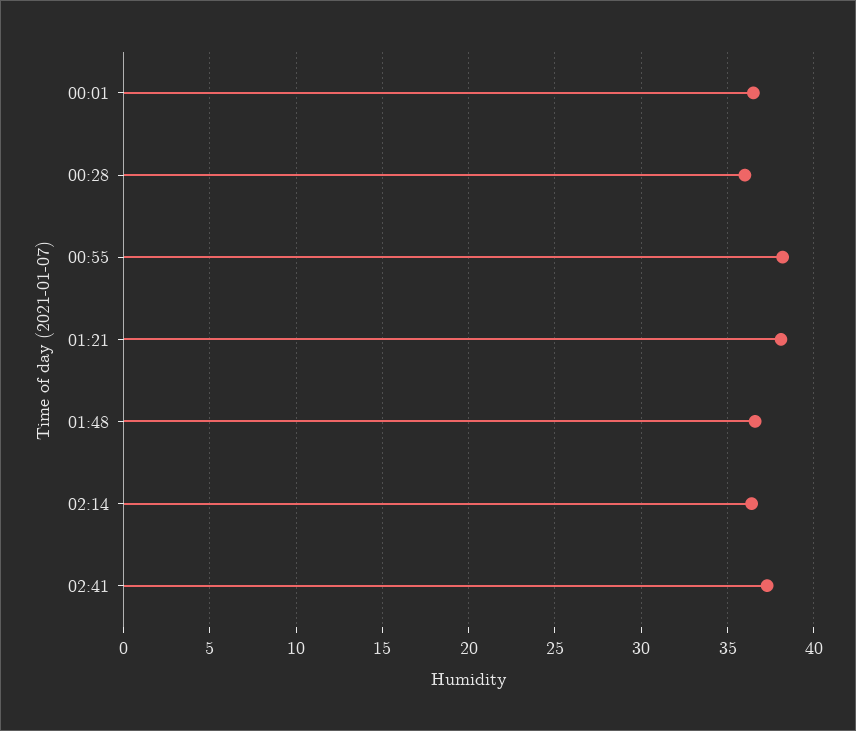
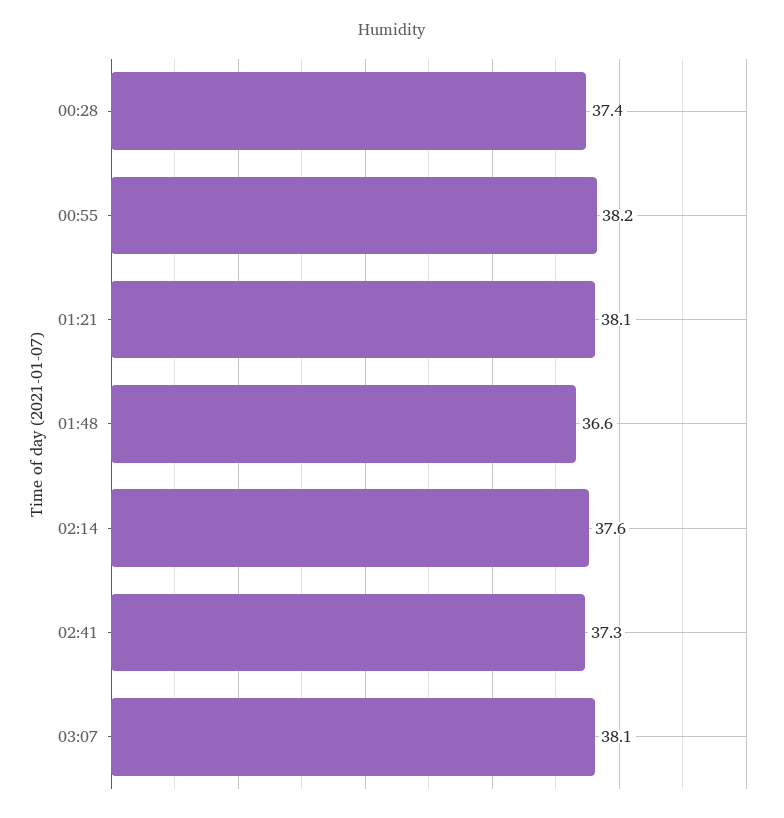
00:01: 36.5 -> none
00:28: 36 -> 37.4
02:14: 36.5 -> 37.6
03:07: none -> 38.1

